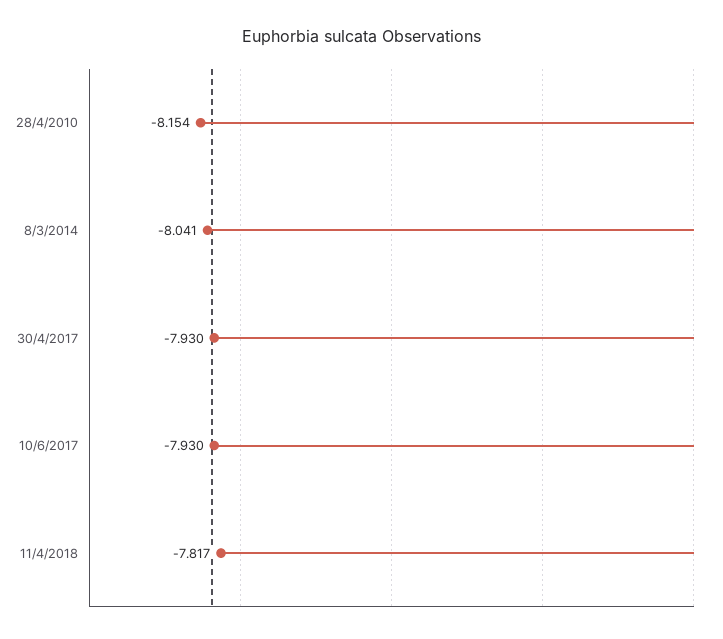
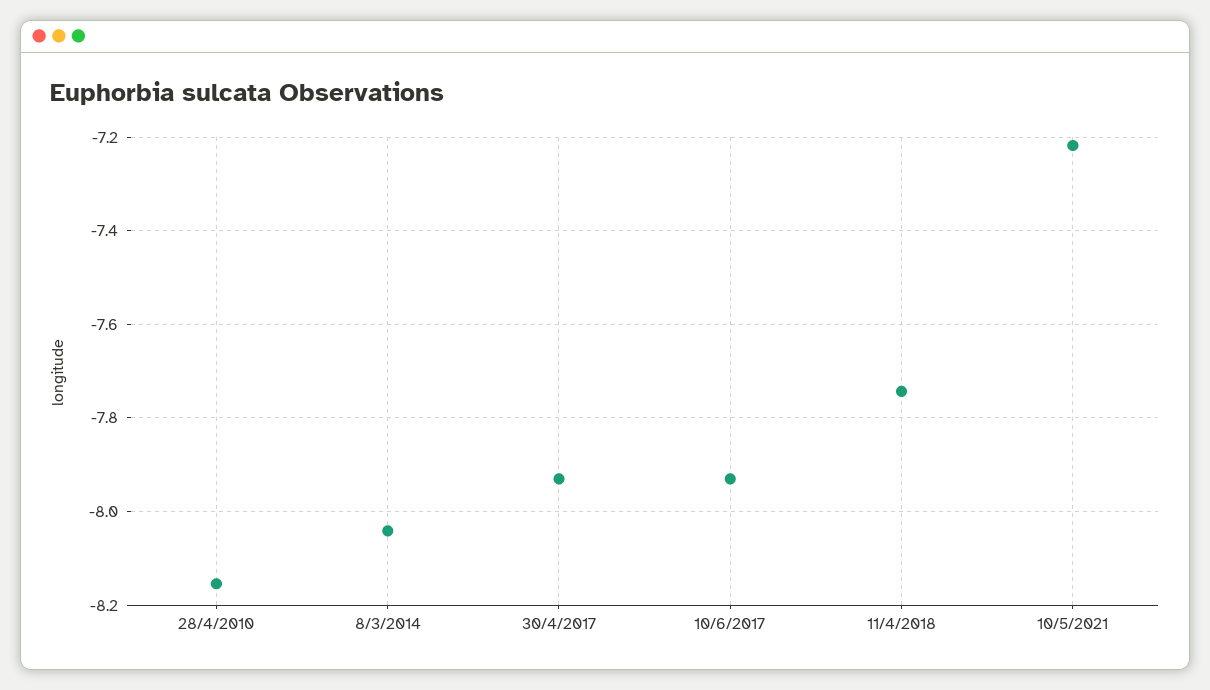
11/4/2018: -7.817 -> -7.74
10/5/2021: none -> -7.22

